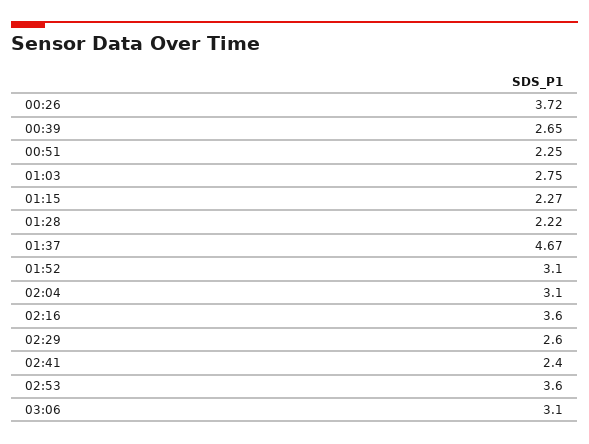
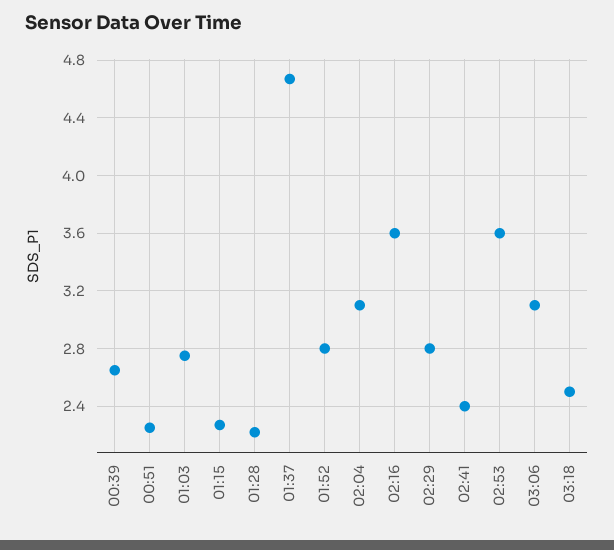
00:26: 3.72 -> none
01:52: 3.1 -> 2.8
02:29: 2.6 -> 2.8
03:18: none -> 2.5

